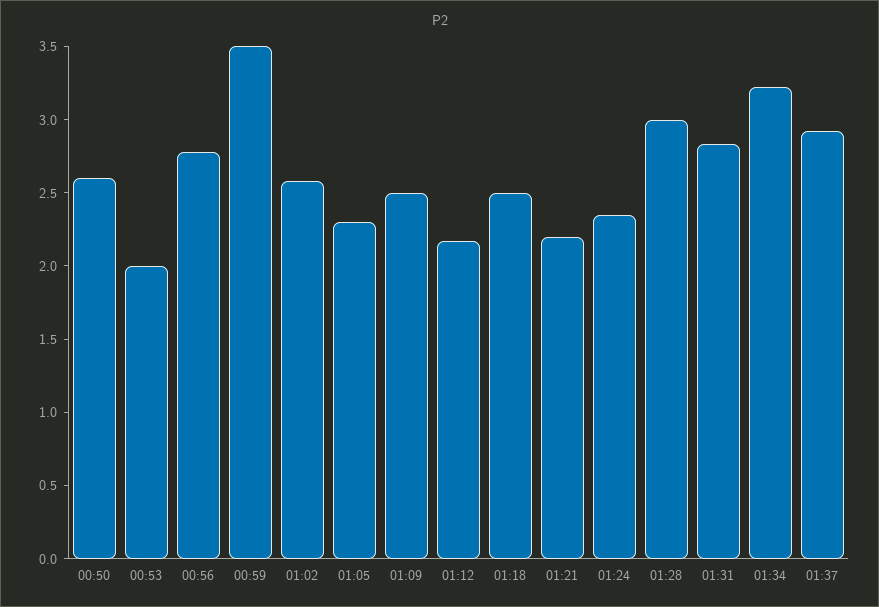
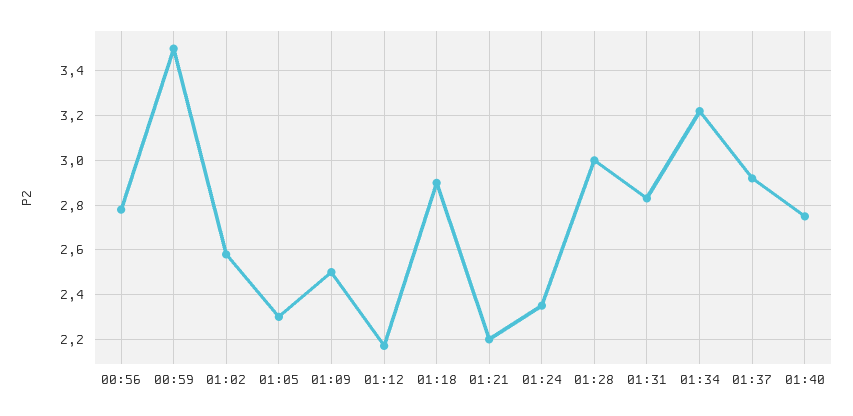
00:50: 2.6 -> none
00:53: 2 -> none
01:18: 2.5 -> 2.9
01:40: none -> 2.75

